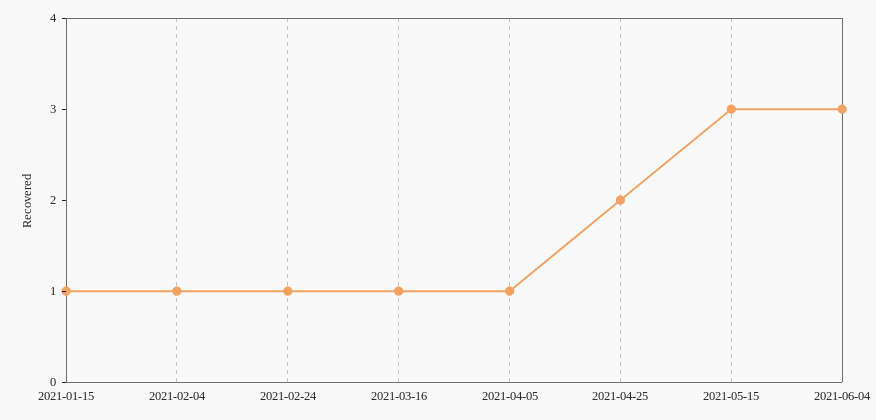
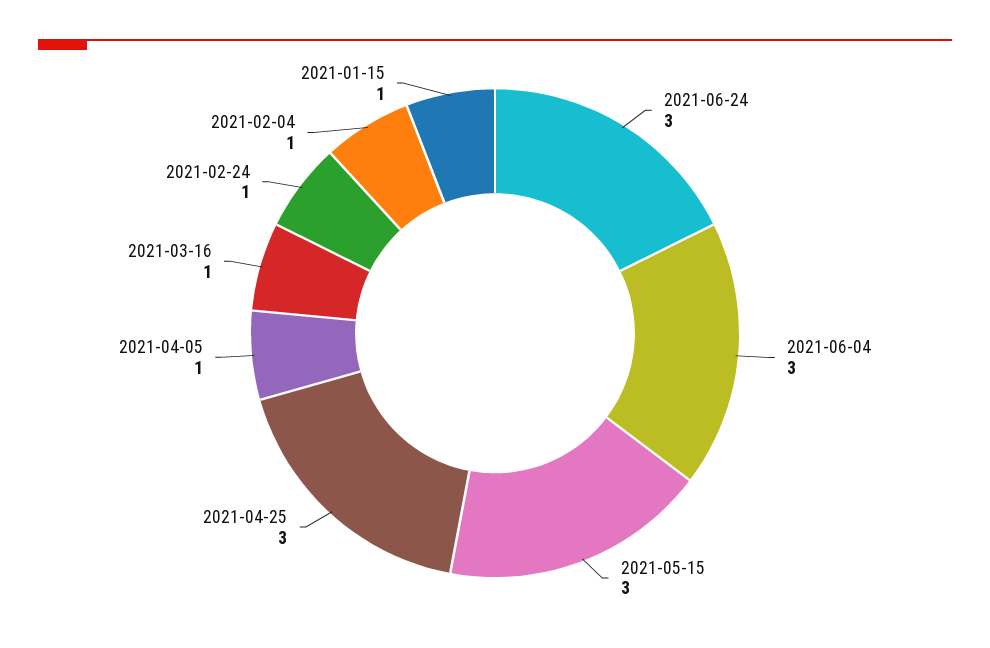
2021-04-25: 2 -> 3
2021-06-24: none -> 3

